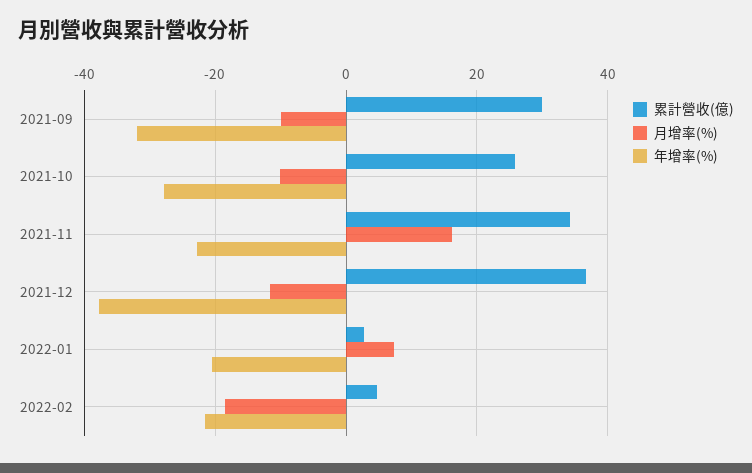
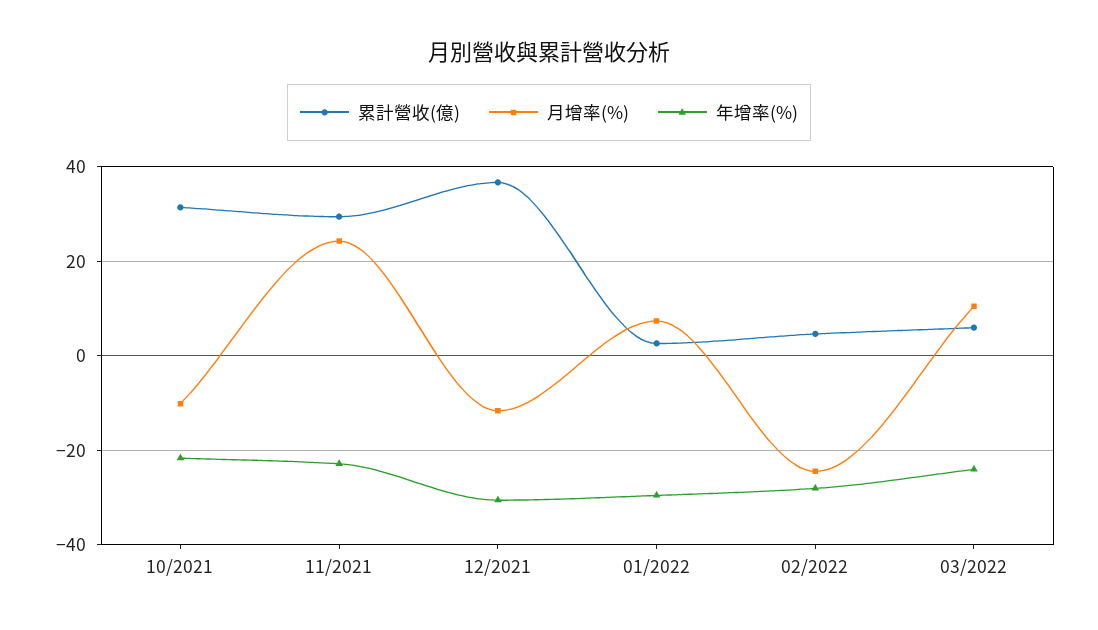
累計營收(億), 2021-09: 30 -> none
月增率(%), 2021-09: -10 -> none
年增率(%), 2021-09: -32 -> none
累計營收(億), 2021-10: 26 -> 32
年增率(%), 2021-10: -28 -> -22
累計營收(億), 2021-11: 34 -> 30
月增率(%), 2021-11: 16 -> 24
年增率(%), 2021-12: -38 -> -30
年增率(%), 2022-01: -20 -> -30
月增率(%), 2022-02: -18 -> -24
年增率(%), 2022-02: -22 -> -28
累計營收(億), 03/2022: none -> 6
月增率(%), 03/2022: none -> 10
年增率(%), 03/2022: none -> -24

